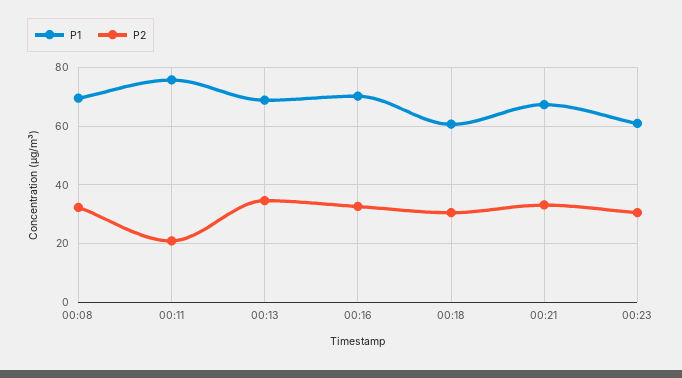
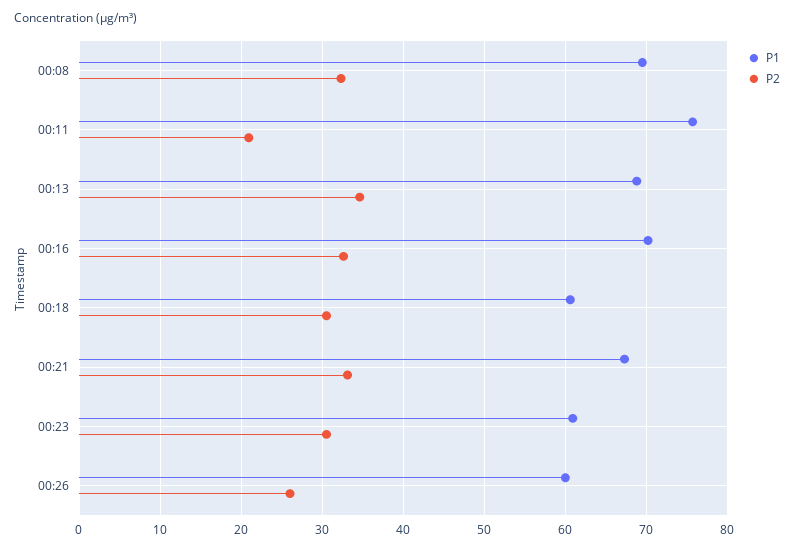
P1, 00:26: none -> 60
P2, 00:26: none -> 26

